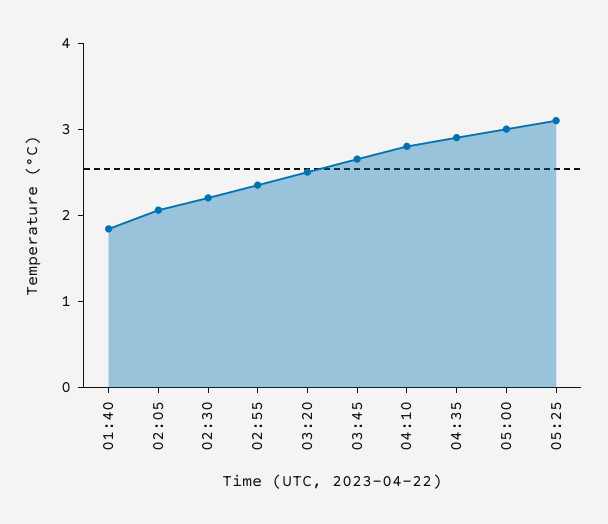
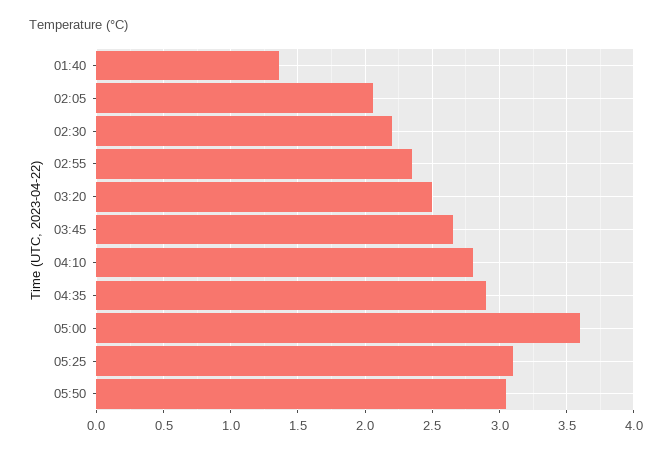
01:40: 1.8 -> 1.35
05:00: 3 -> 3.6
05:50: none -> 3.05

